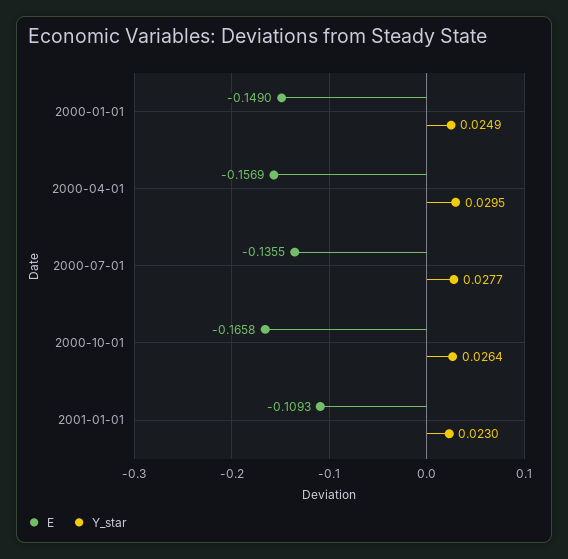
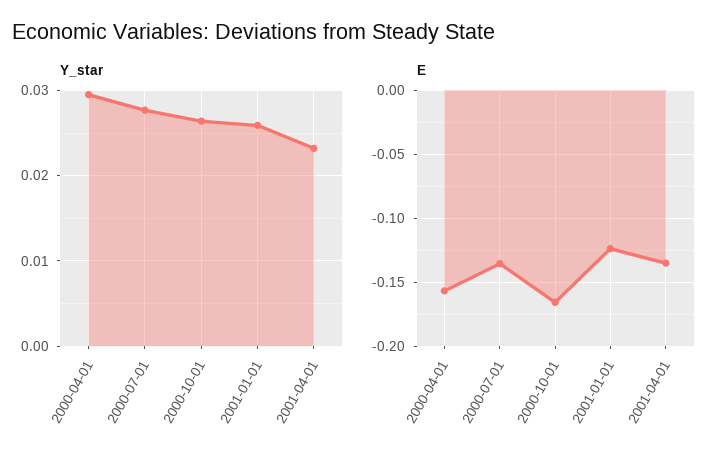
E, 2000-01-01: -0.149 -> none
Y_star, 2000-01-01: 0.0249 -> none
E, 2001-01-01: -0.1093 -> -0.125
Y_star, 2001-01-01: 0.023 -> 0.026
Y_star, 2001-04-01: none -> 0.023
E, 2001-04-01: none -> -0.135

